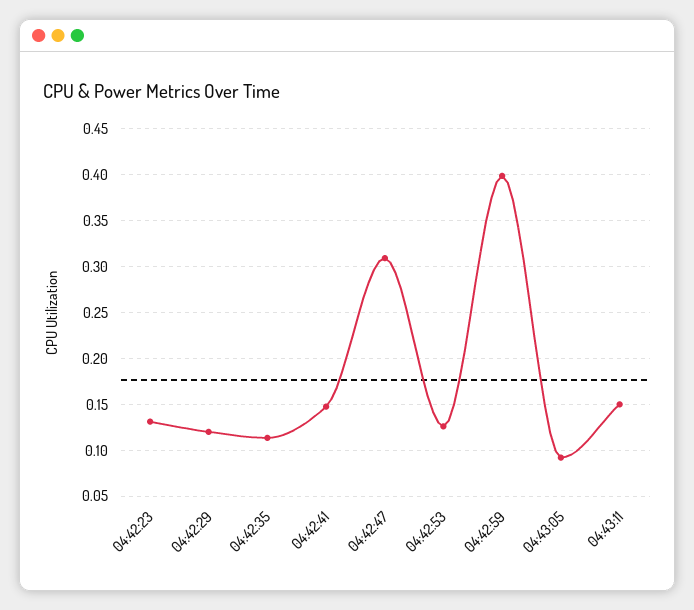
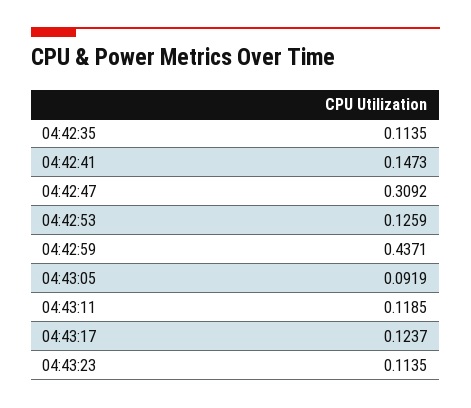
04:42:23: 0.13 -> none
04:42:29: 0.12 -> none
04:42:59: 0.4 -> 0.4371
04:43:11: 0.15 -> 0.1185
04:43:17: none -> 0.1237
04:43:23: none -> 0.1135

